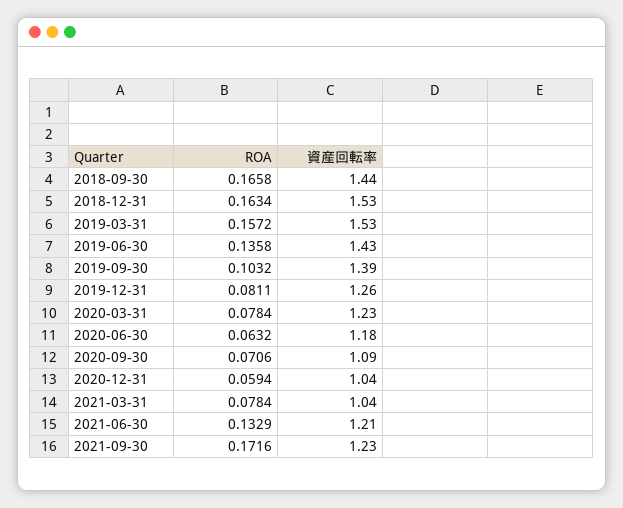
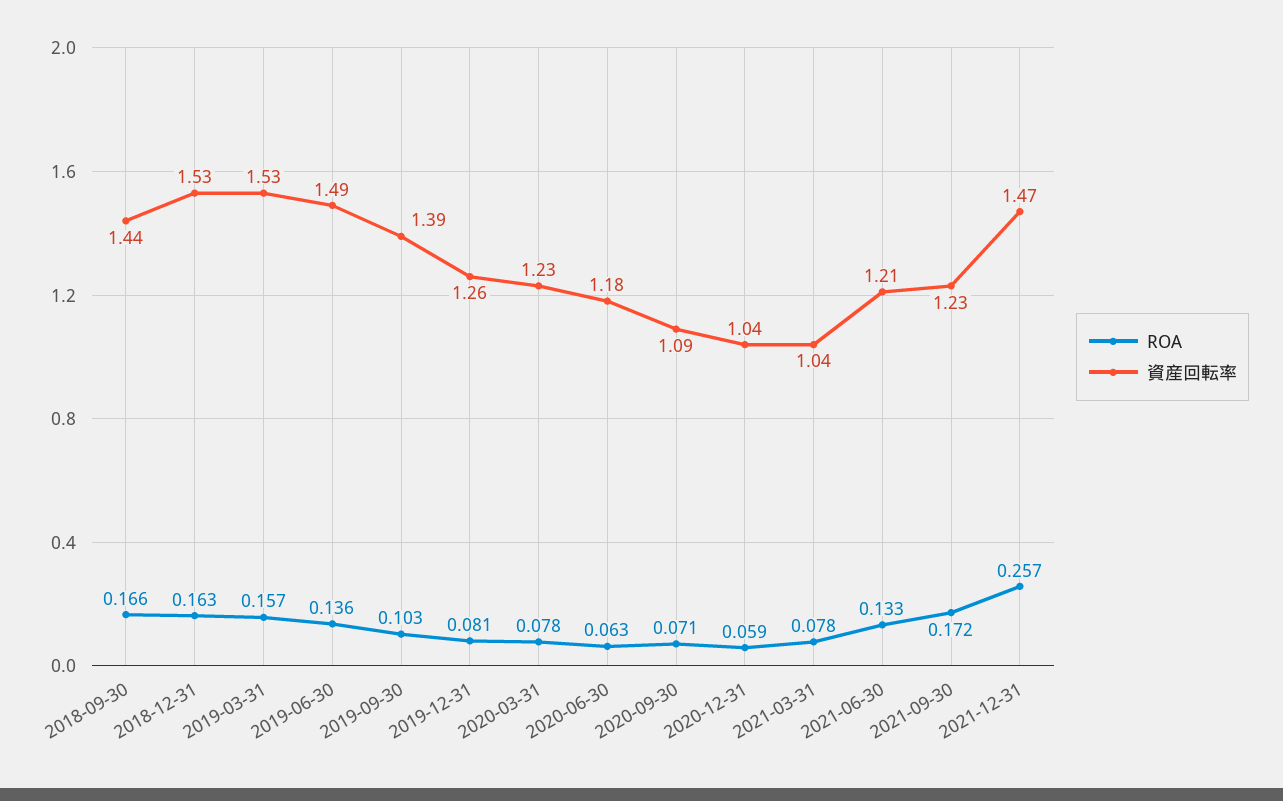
資産回転率, 2019-06-30: 1.43 -> 1.49
ROA, 2021-12-31: none -> 0.257
資産回転率, 2021-12-31: none -> 1.47

